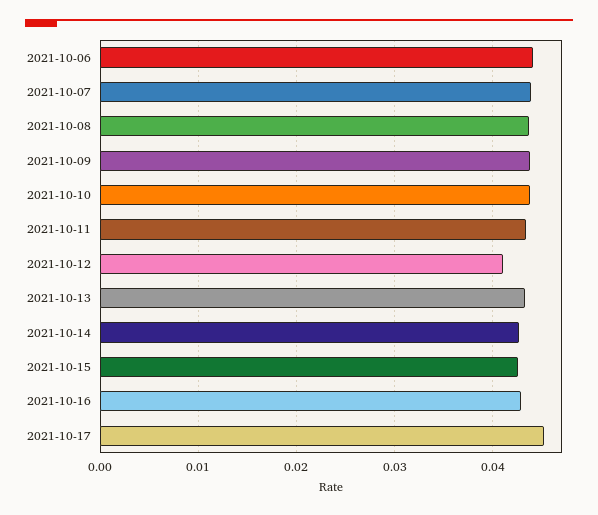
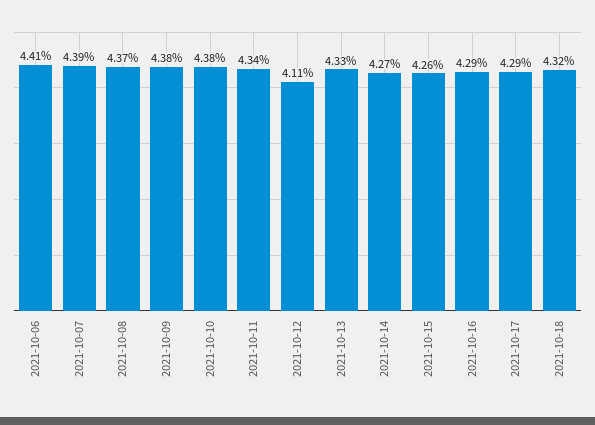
2021-10-17: 0.045 -> 0.0429
2021-10-18: none -> 0.0432

